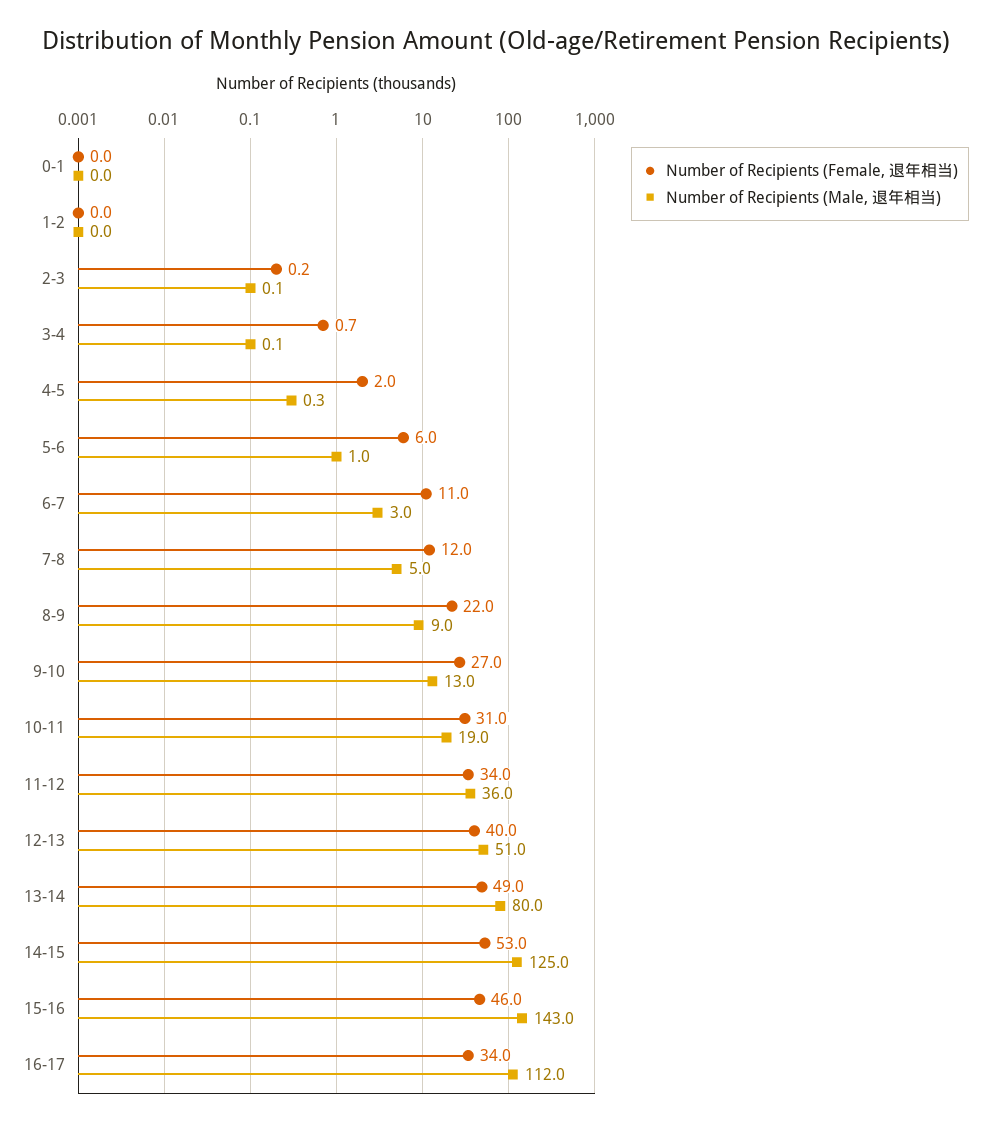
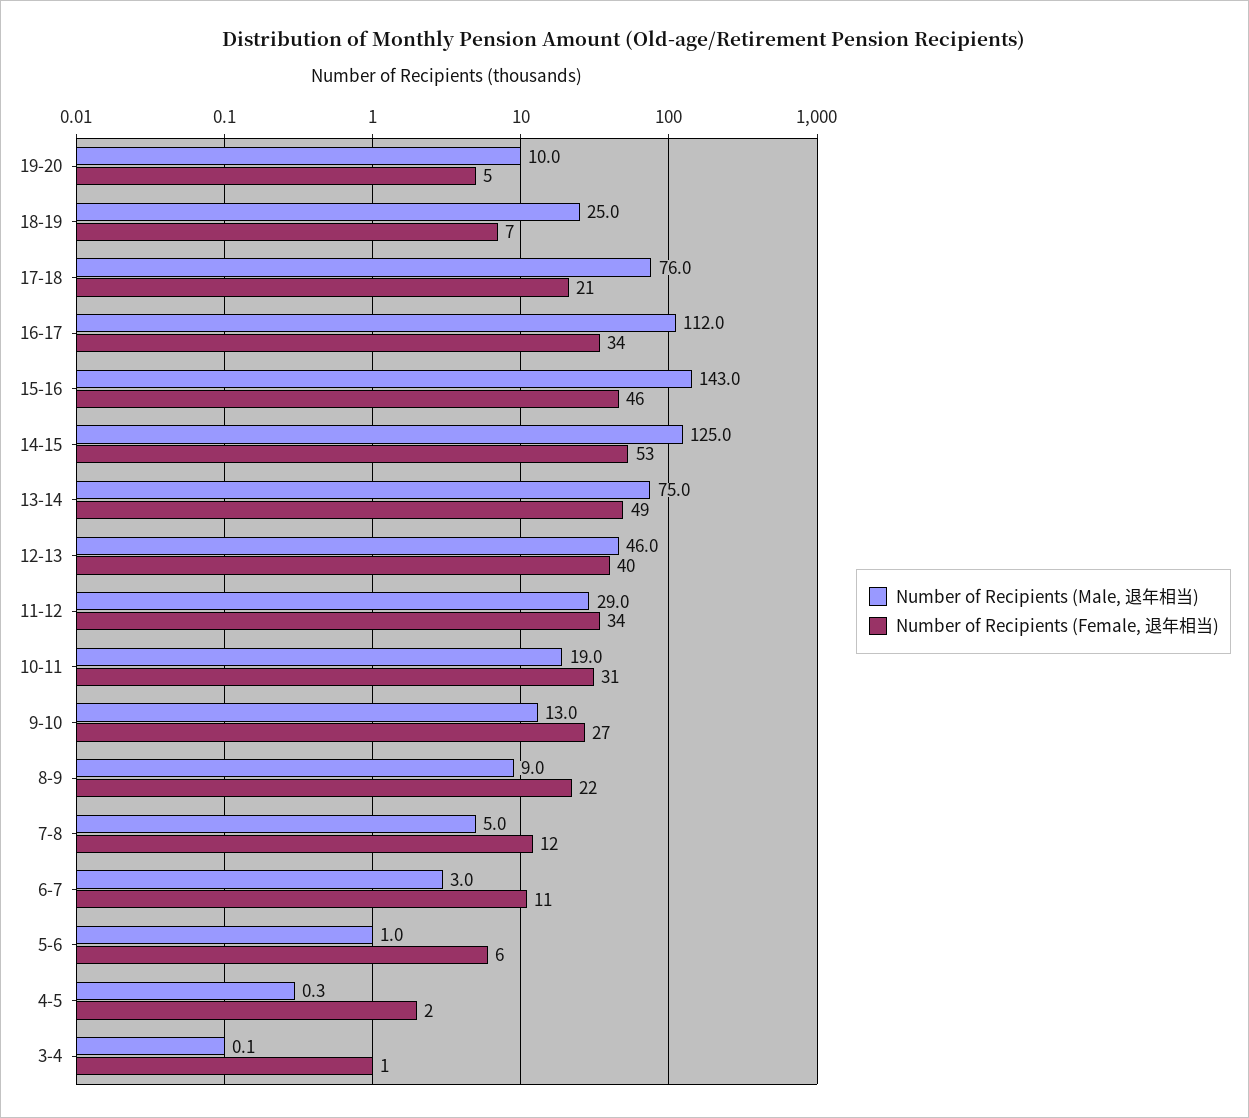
Number of Recipients (Female, 退年相当), 0-1: 0 -> none
Number of Recipients (Male, 退年相当), 0-1: 0 -> none
Number of Recipients (Female, 退年相当), 1-2: 0 -> none
Number of Recipients (Male, 退年相当), 1-2: 0 -> none
Number of Recipients (Female, 退年相当), 2-3: 0.2 -> none
Number of Recipients (Male, 退年相当), 2-3: 0.1 -> none
Number of Recipients (Male, 退年相当), 11-12: 36 -> 29
Number of Recipients (Male, 退年相当), 12-13: 51 -> 46
Number of Recipients (Male, 退年相当), 13-14: 80 -> 75
Number of Recipients (Male, 退年相当), 19-20: none -> 10
Number of Recipients (Female, 退年相当), 19-20: none -> 5
Number of Recipients (Male, 退年相当), 18-19: none -> 25
Number of Recipients (Female, 退年相当), 18-19: none -> 7
Number of Recipients (Male, 退年相当), 17-18: none -> 76
Number of Recipients (Female, 退年相当), 17-18: none -> 21

